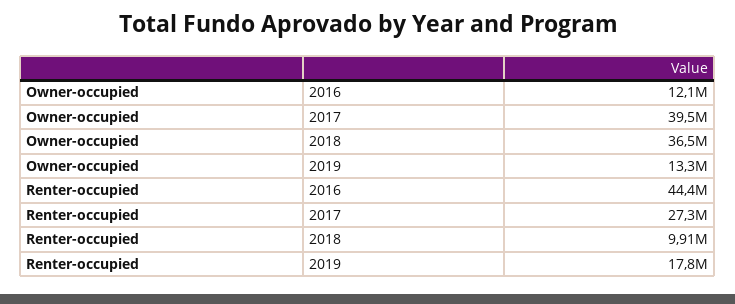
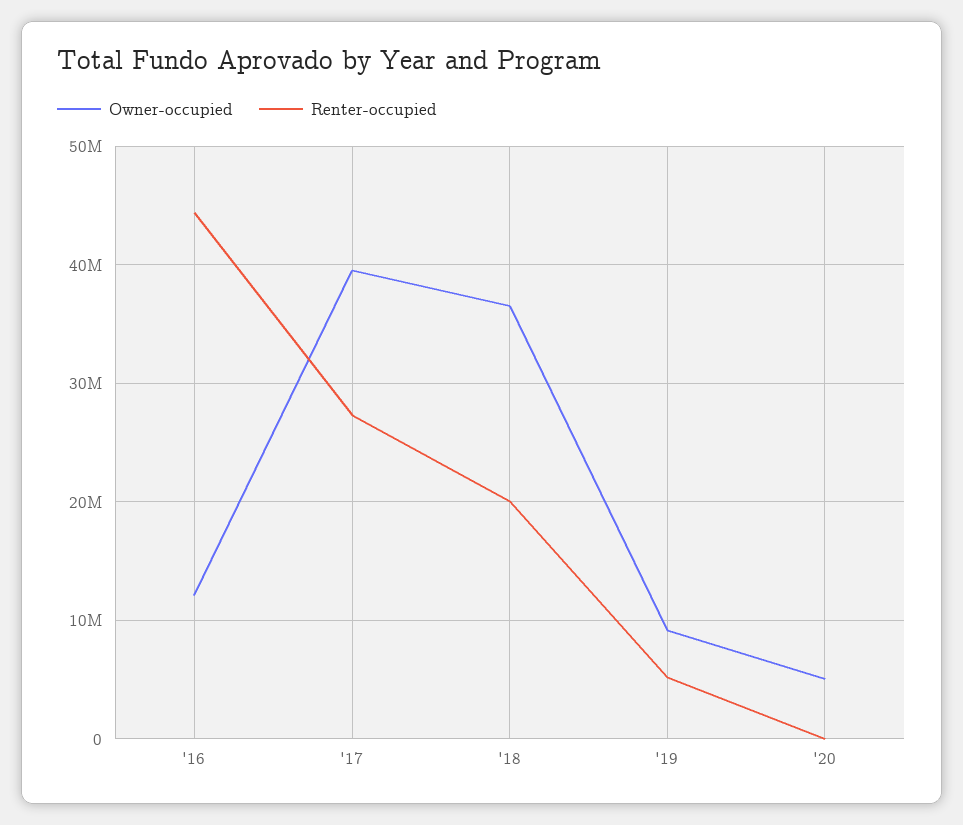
Owner-occupied, 2019: 13300000 -> 9000000
Renter-occupied, 2018: 9910000 -> 20000000
Renter-occupied, 2019: 17800000 -> 5000000
Owner-occupied, '20: none -> 5000000
Renter-occupied, '20: none -> 0

